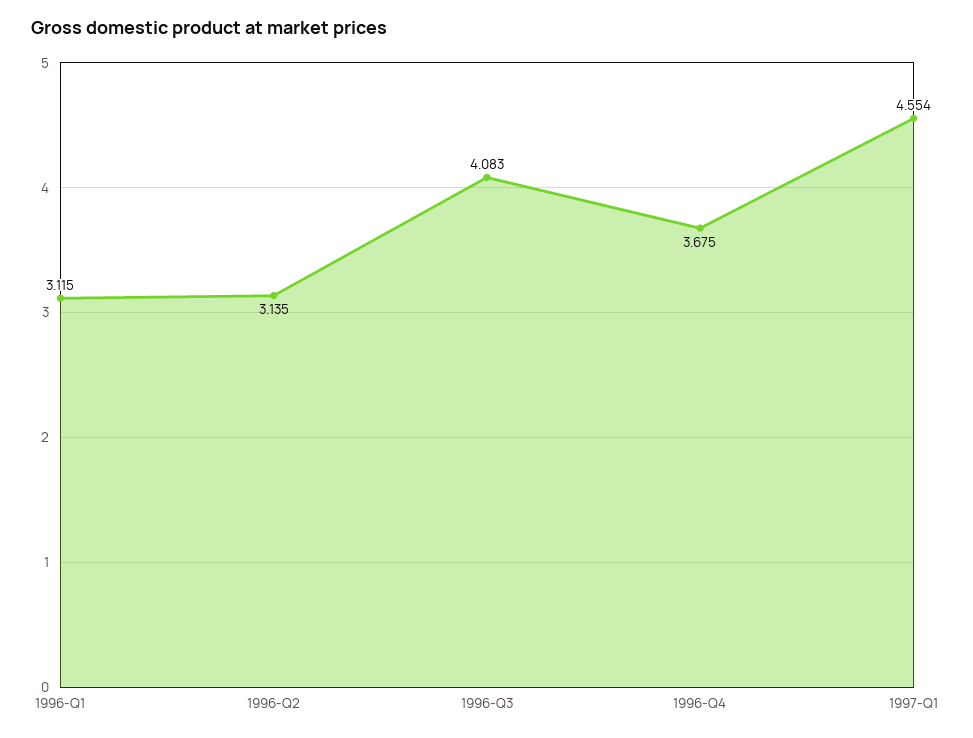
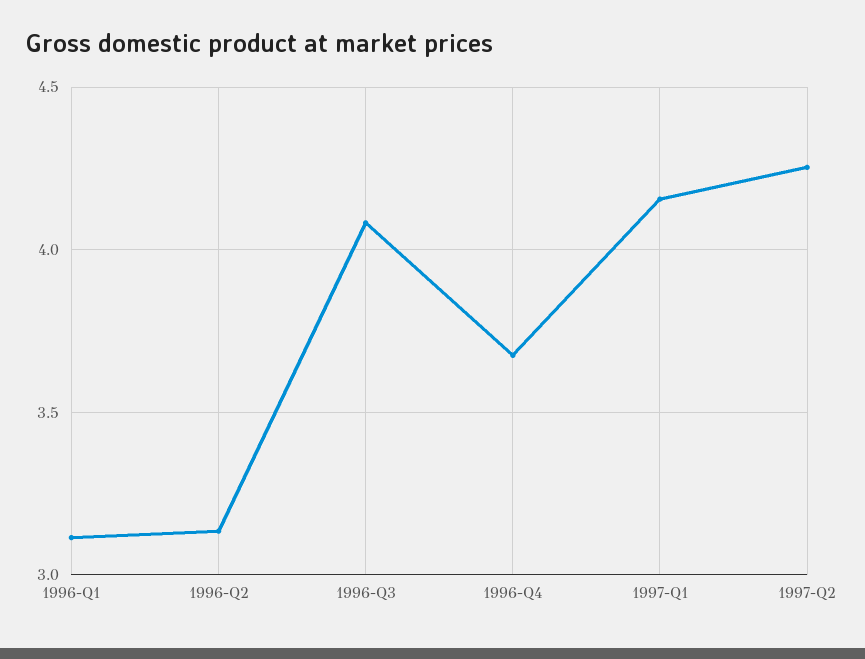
1997-Q1: 4.554 -> 4.15
1997-Q2: none -> 4.25

